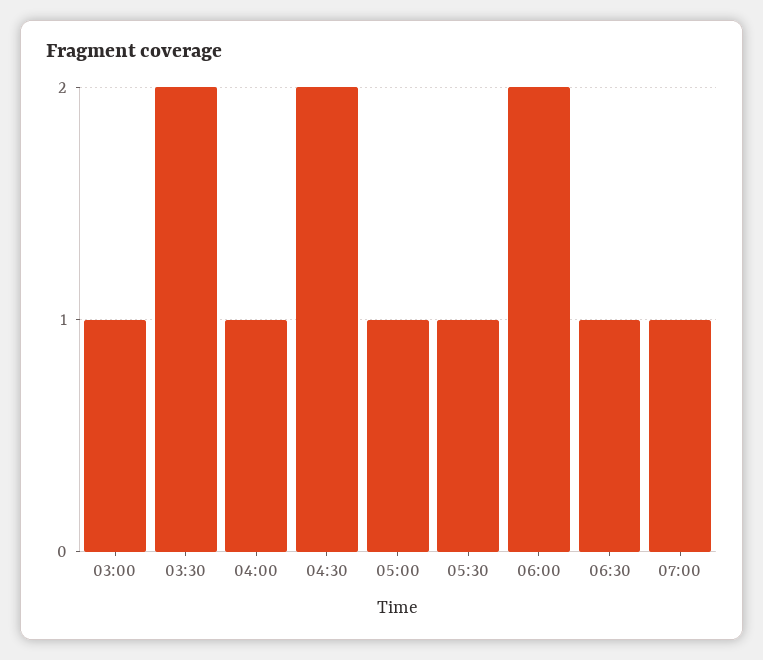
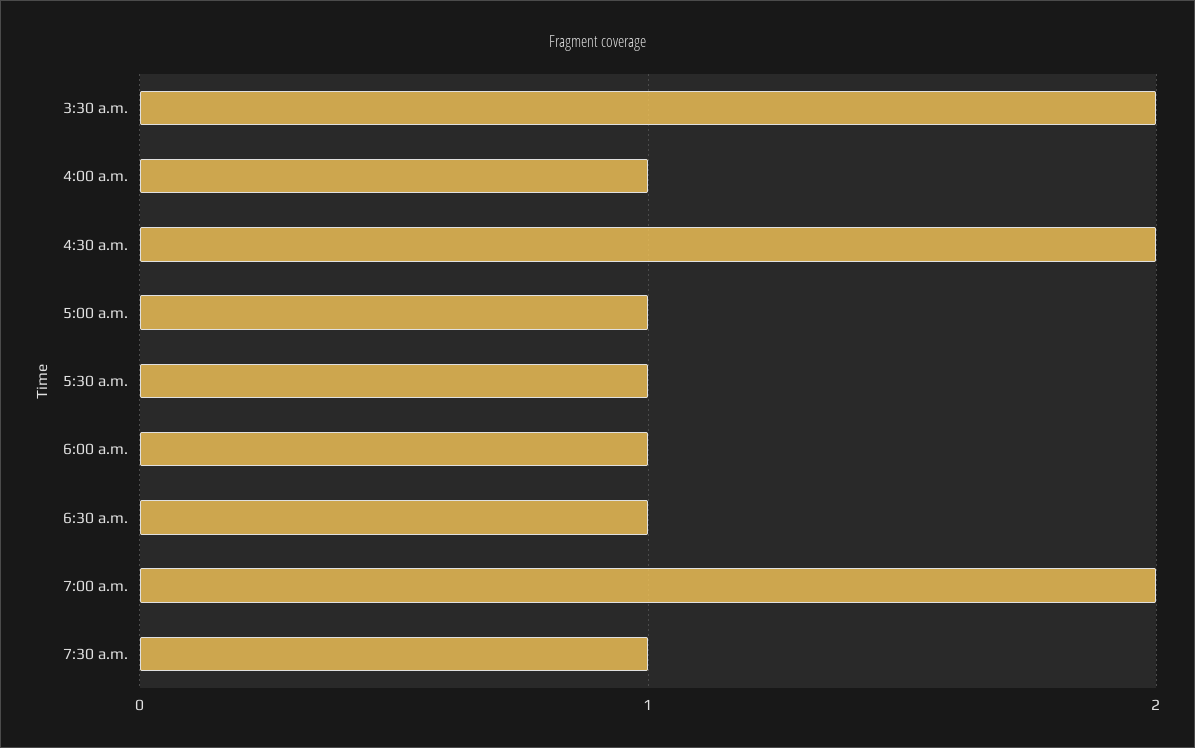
03:00: 1 -> none
06:00: 2 -> 1
07:00: 1 -> 2
7:30 a.m.: none -> 1

